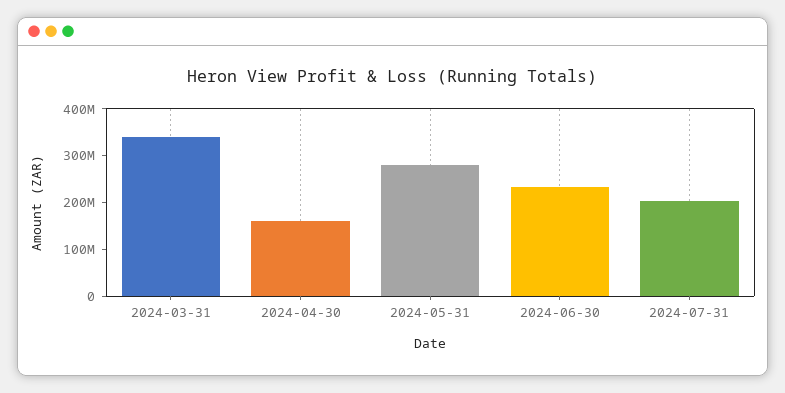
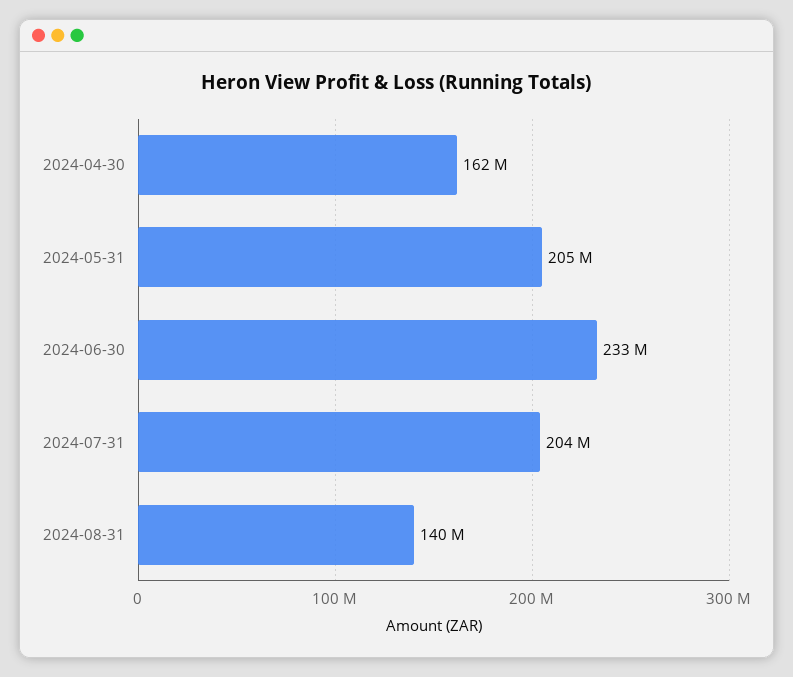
2024-03-31: 340000000 -> none
2024-05-31: 280000000 -> 205000000
2024-08-31: none -> 140000000

